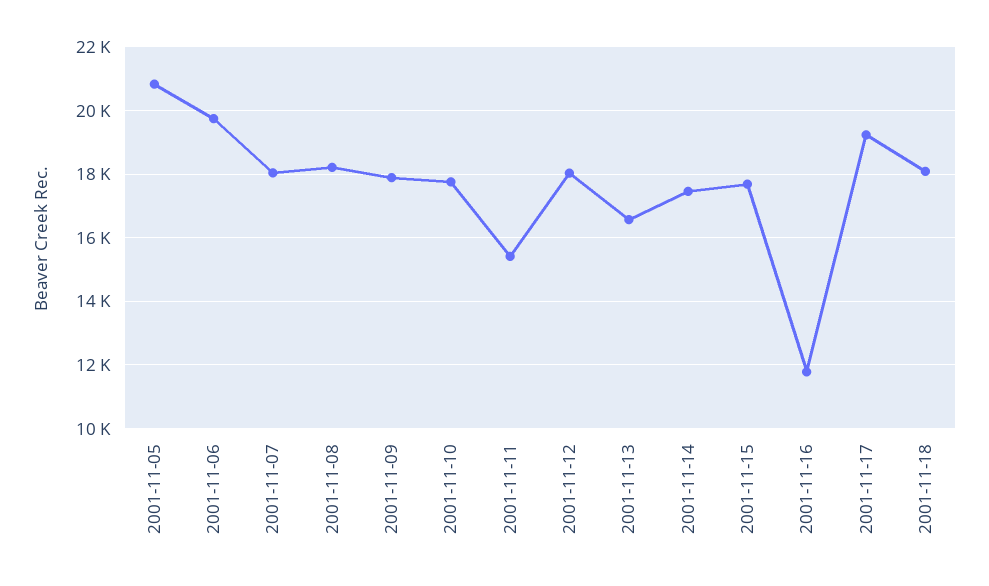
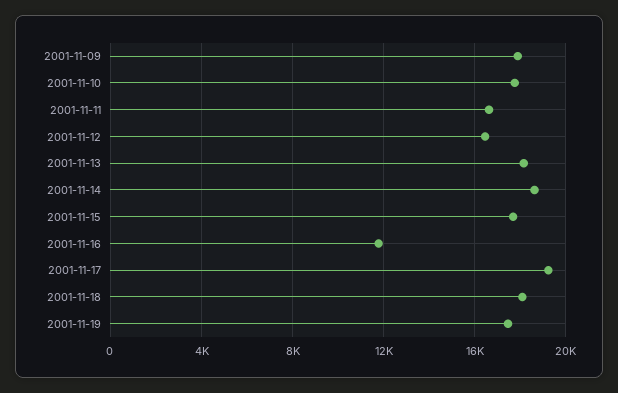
2001-11-05: 20800 -> none
2001-11-06: 19800 -> none
2001-11-07: 18000 -> none
2001-11-08: 18200 -> none
2001-11-11: 15400 -> 16500
2001-11-12: 18000 -> 16500
2001-11-13: 16600 -> 18000
2001-11-14: 17400 -> 18500
2001-11-19: none -> 17500

